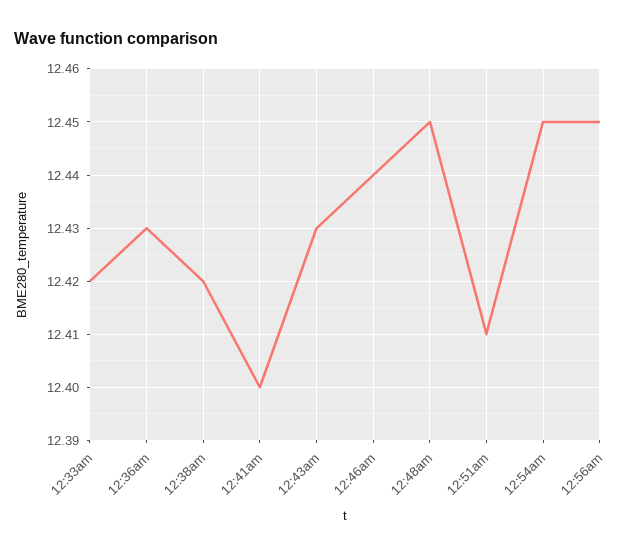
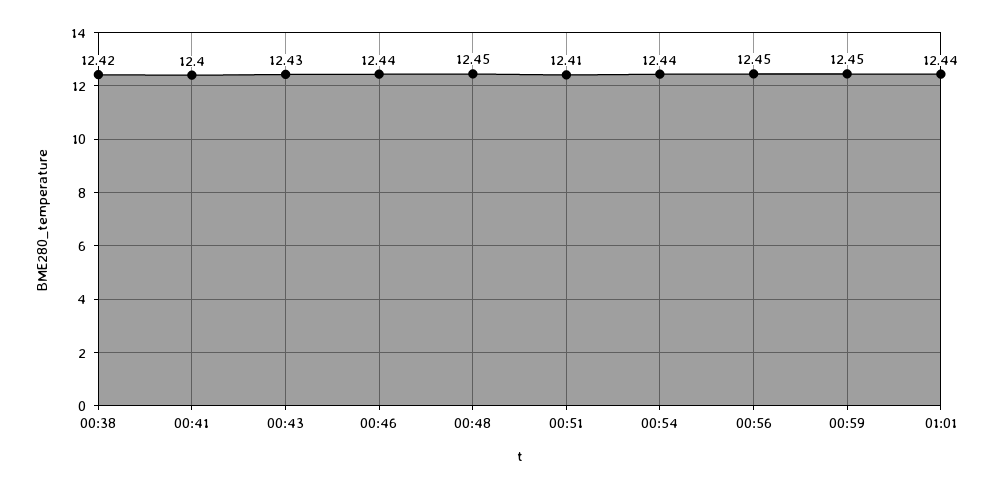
12:33am: 12.42 -> none
12:36am: 12.43 -> none
12:54am: 12.45 -> 12.44
00:59: none -> 12.45
01:01: none -> 12.44

